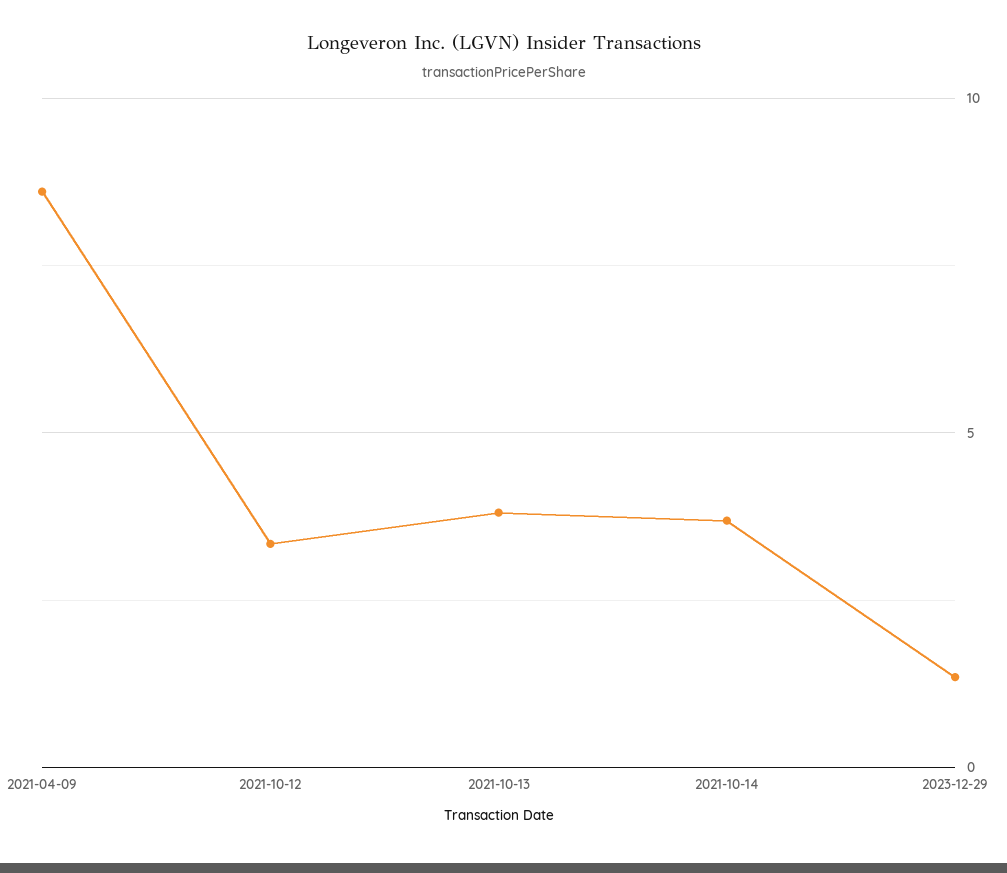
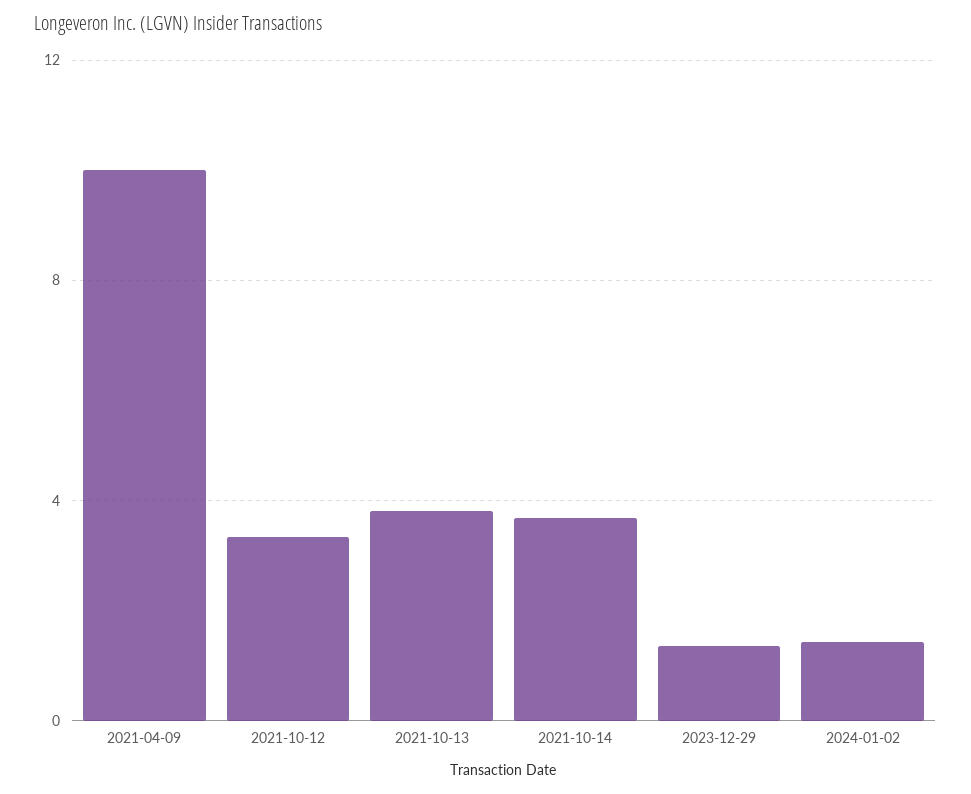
2021-04-09: 8.5 -> 10
2024-01-02: none -> 1.5

